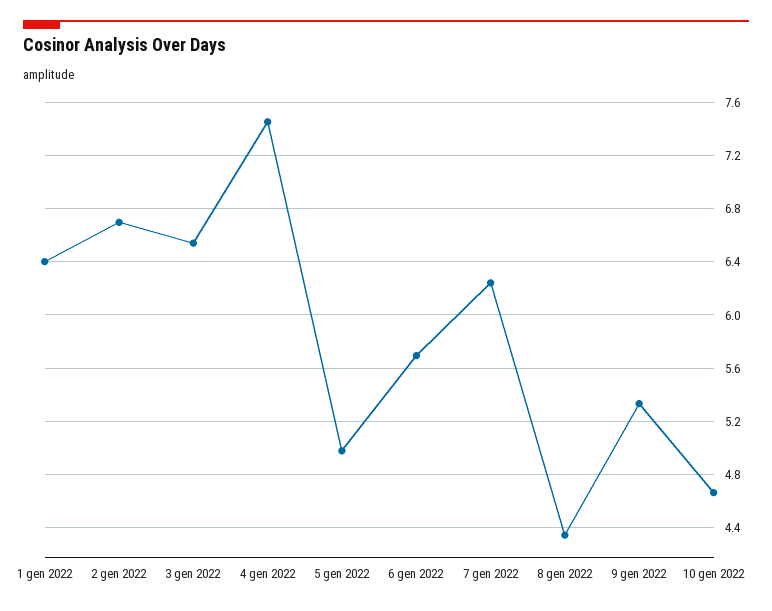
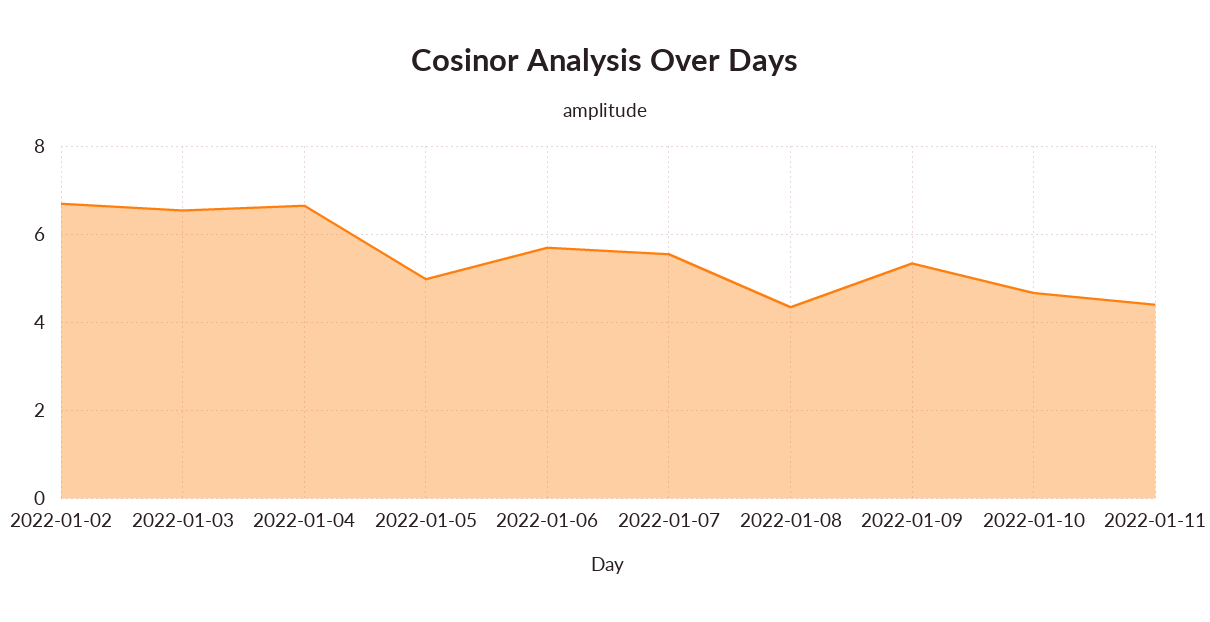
1 gen 2022: 6.4 -> none
4 gen 2022: 7.45 -> 6.6
7 gen 2022: 6.25 -> 5.6
2022-01-11: none -> 4.4

